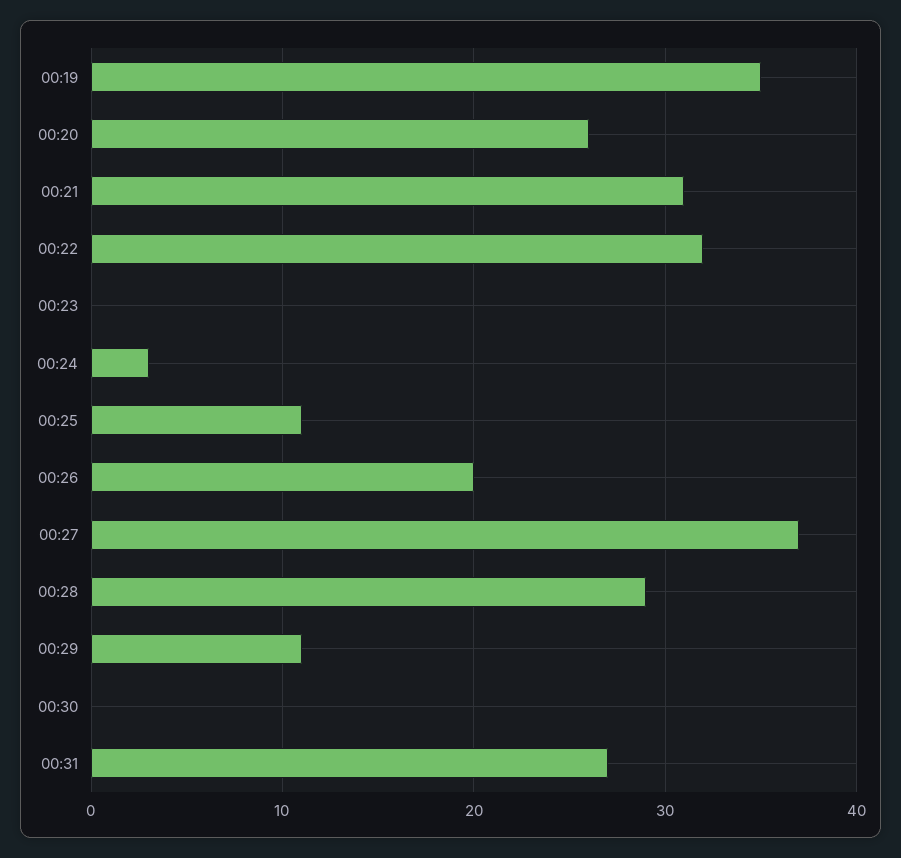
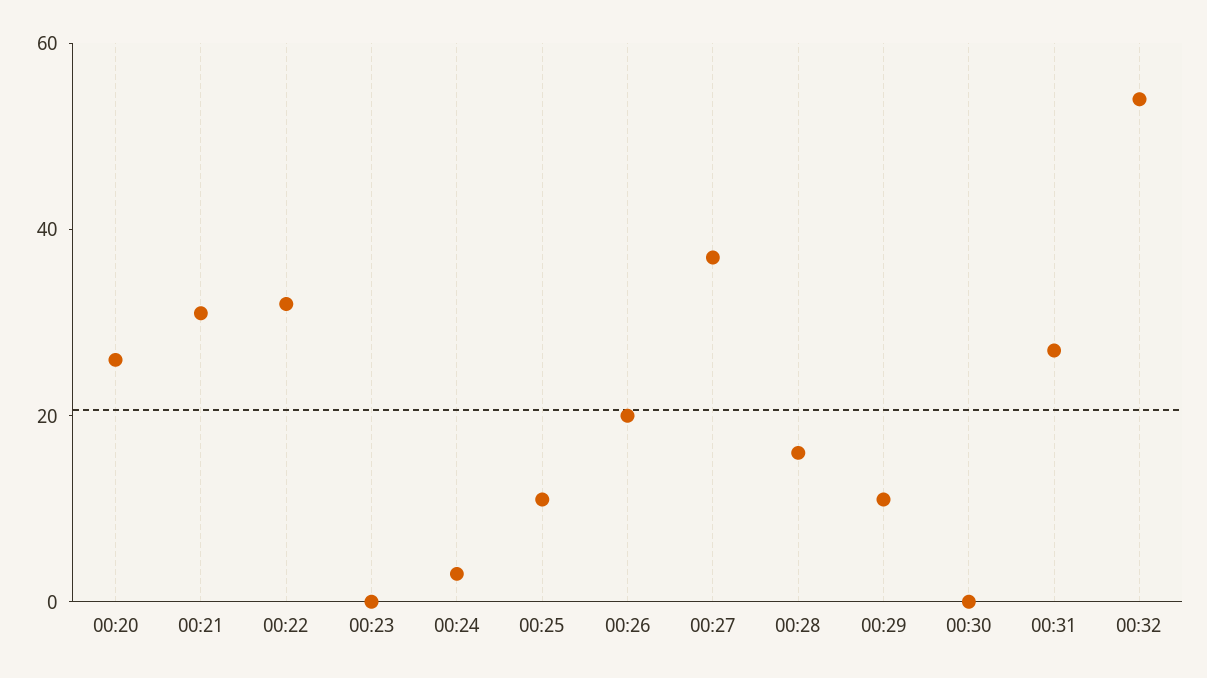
00:19: 35 -> none
00:28: 29 -> 15
00:32: none -> 55

